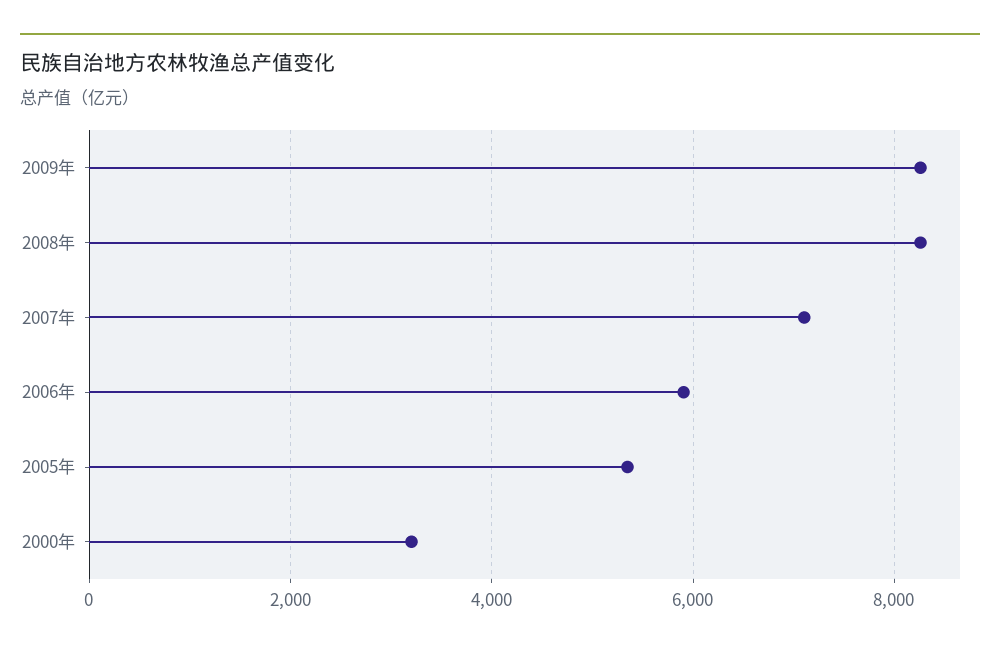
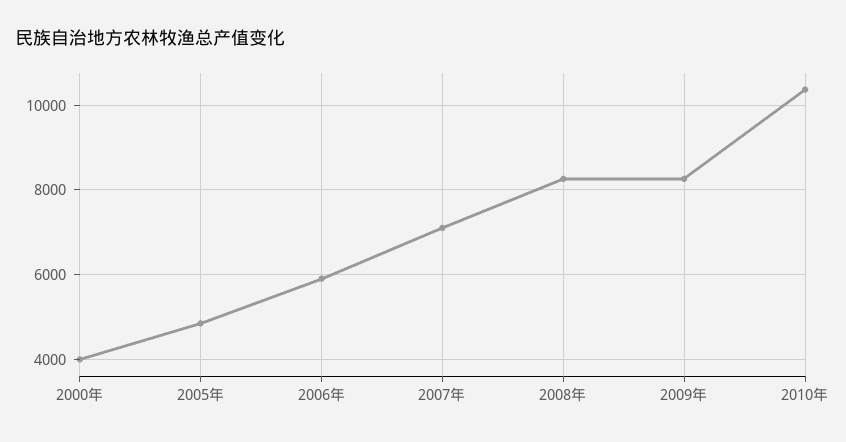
2005年: 5400 -> 4800
2000年: 3200 -> 4000
2010年: none -> 10400

